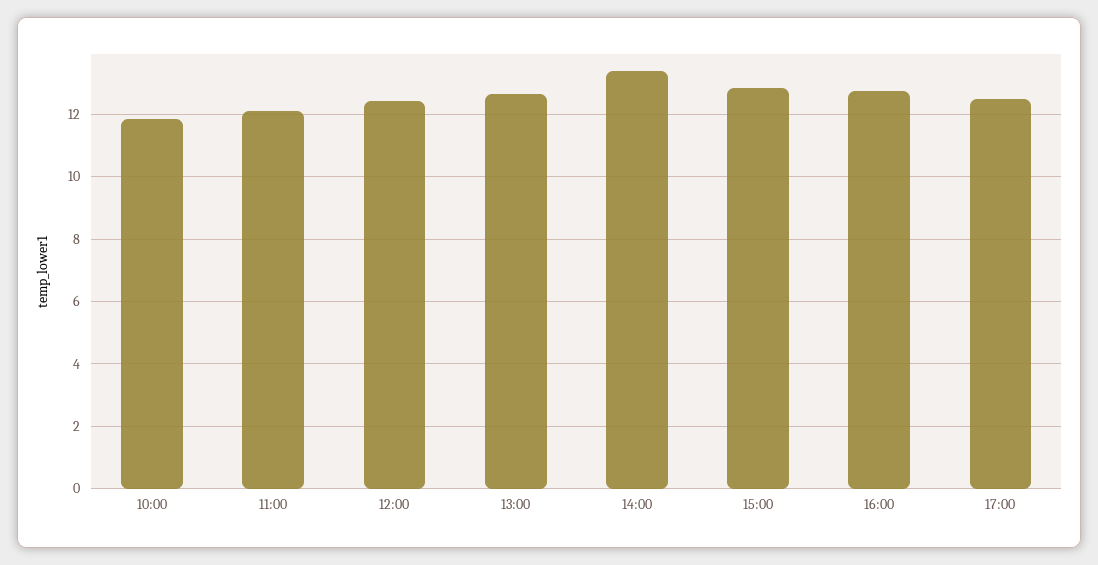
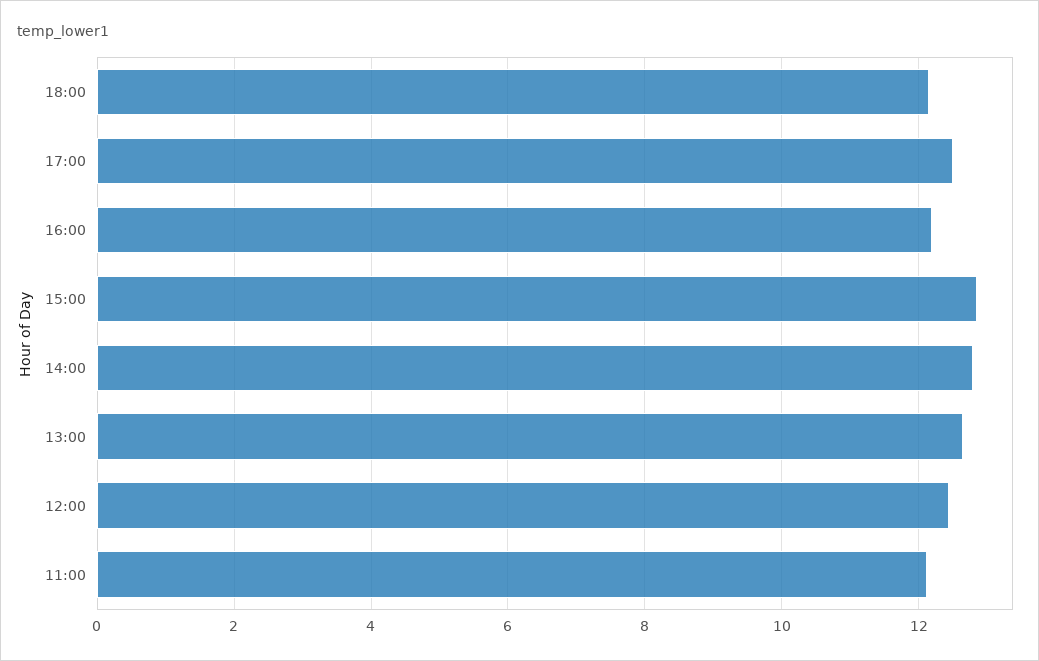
10:00: 11.8 -> none
14:00: 13.4 -> 12.8
16:00: 12.8 -> 12.2
18:00: none -> 12.2

